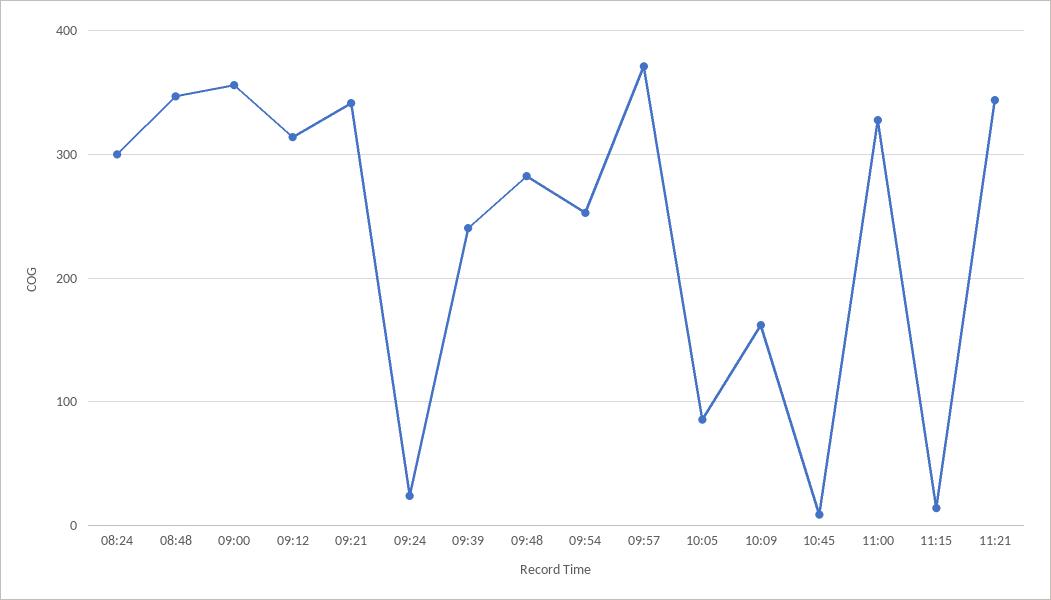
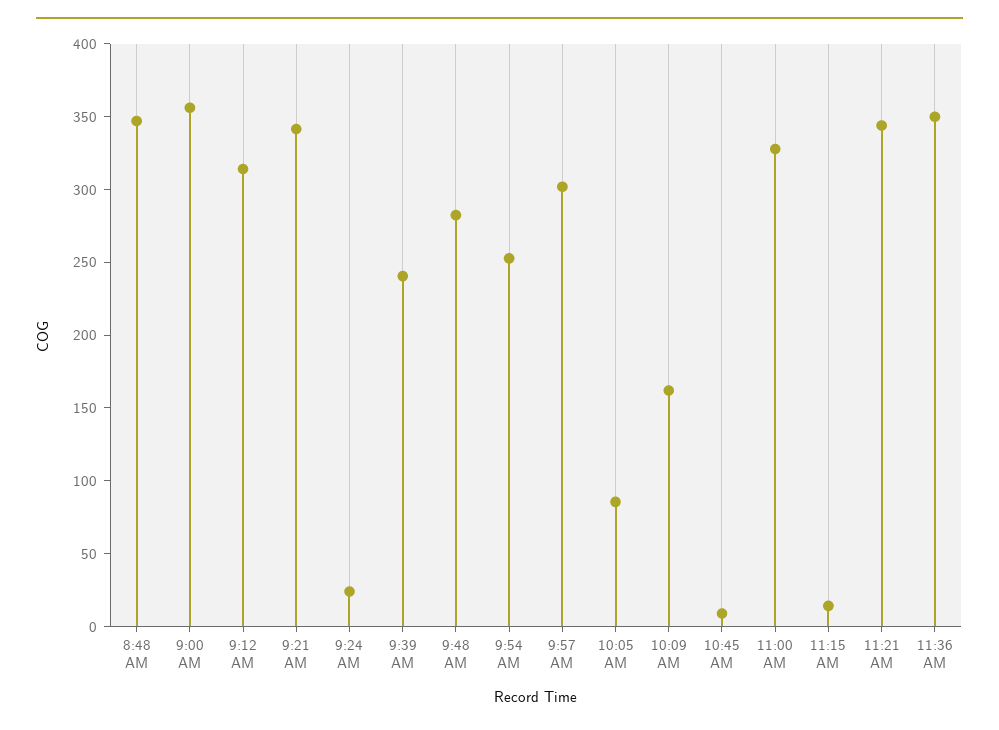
08:24: 300 -> none
09:57: 370 -> 300
11:36 AM: none -> 350

